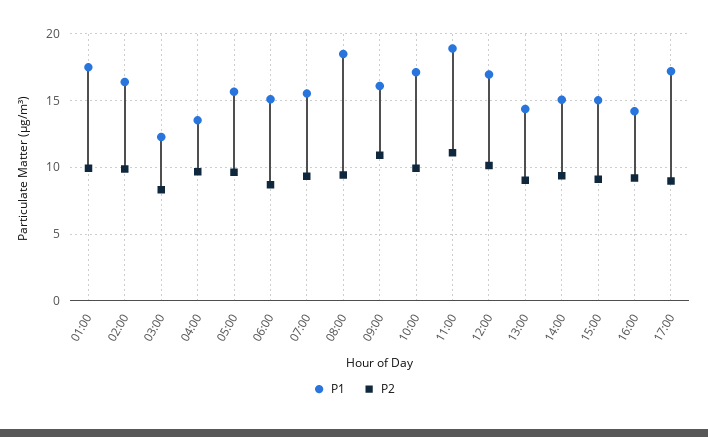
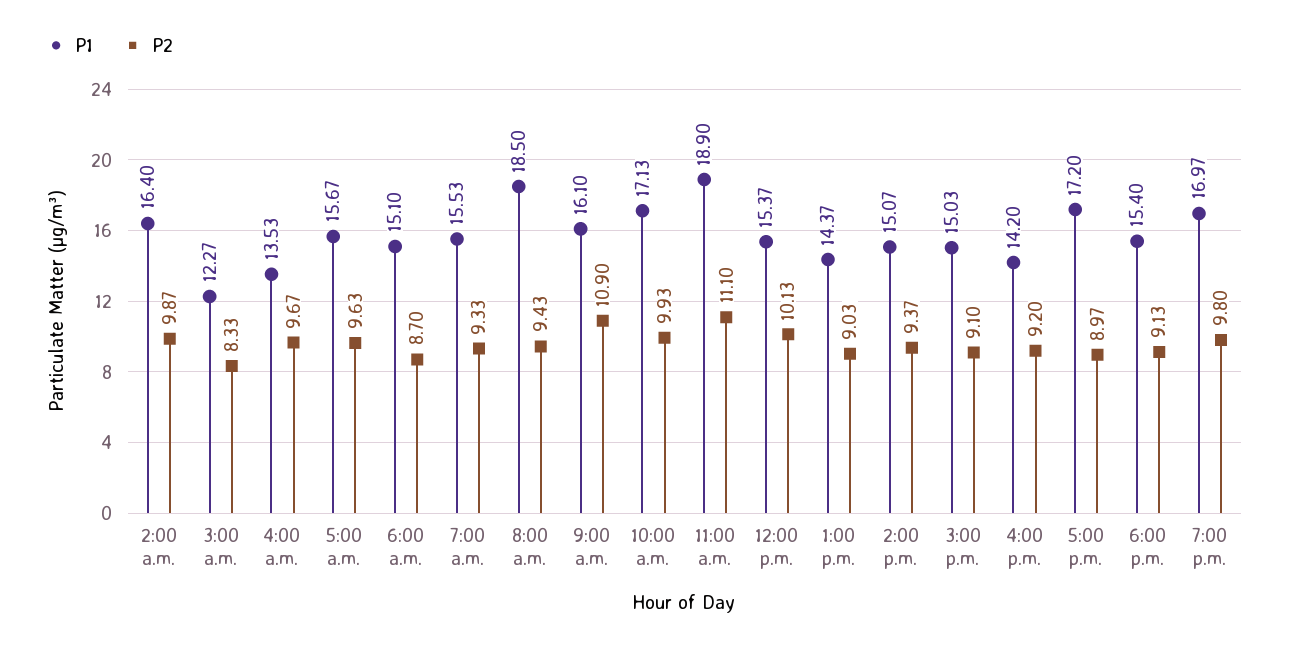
P1, 01:00: 17.5 -> none
P2, 01:00: 10 -> none
P1, 12:00: 17 -> 15.37
P1, 6:00 p.m.: none -> 15.4
P2, 6:00 p.m.: none -> 9.13
P1, 7:00 p.m.: none -> 16.97
P2, 7:00 p.m.: none -> 9.8

